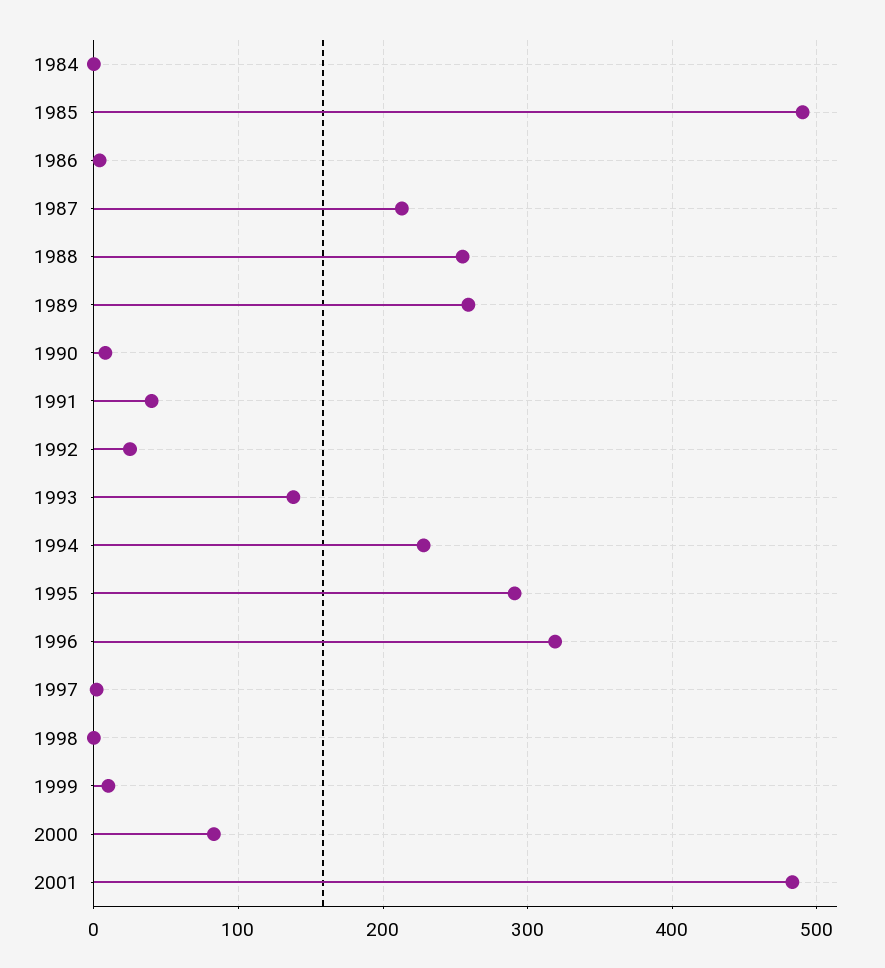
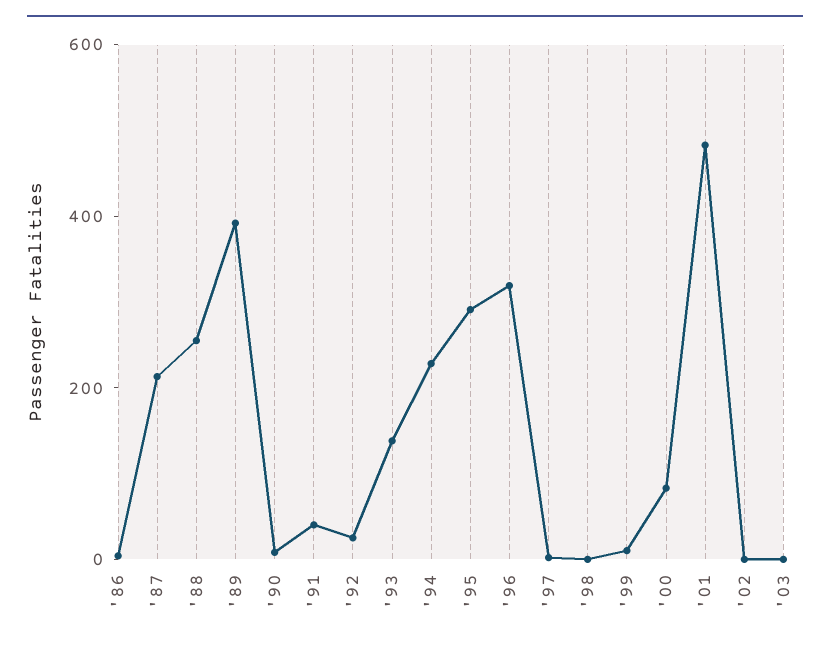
1984: 0 -> none
1985: 490 -> none
1989: 260 -> 400
'02: none -> 0
'03: none -> 0

